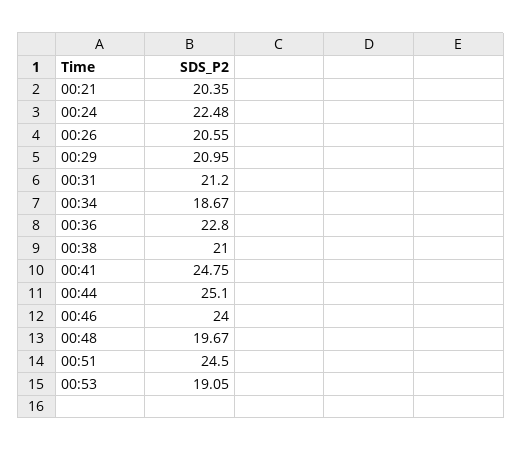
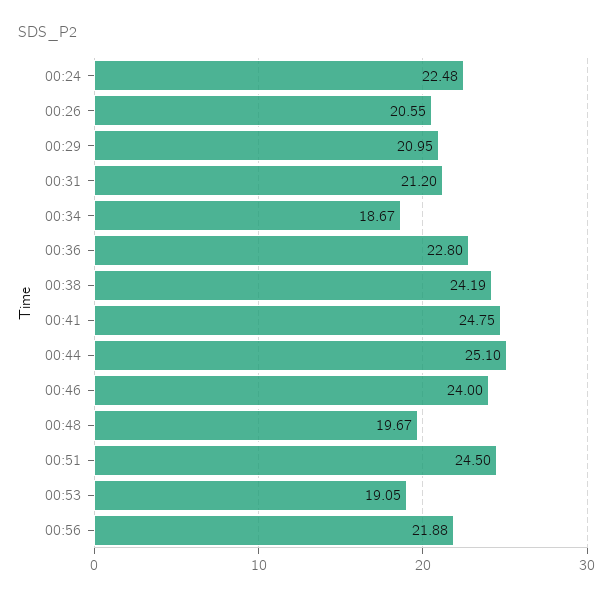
00:21: 20.35 -> none
00:38: 21 -> 24.19
00:56: none -> 21.88

